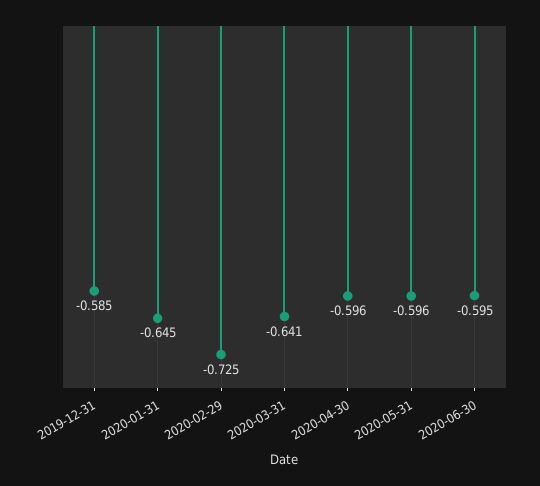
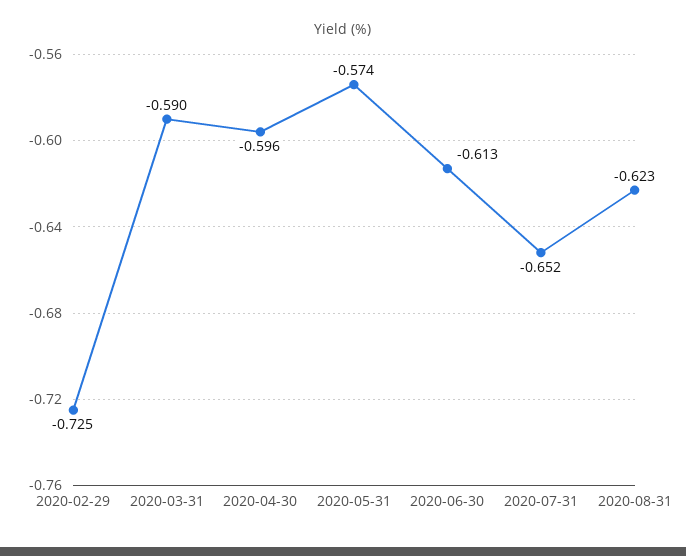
2019-12-31: -0.585 -> none
2020-01-31: -0.645 -> none
2020-03-31: -0.641 -> -0.59
2020-05-31: -0.596 -> -0.574
2020-06-30: -0.595 -> -0.613
2020-07-31: none -> -0.652
2020-08-31: none -> -0.623

